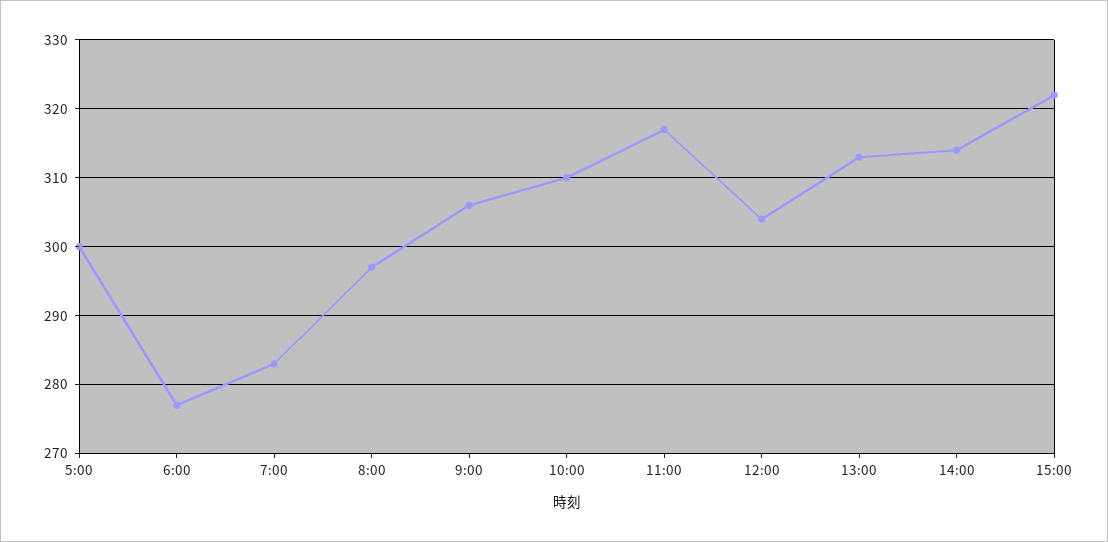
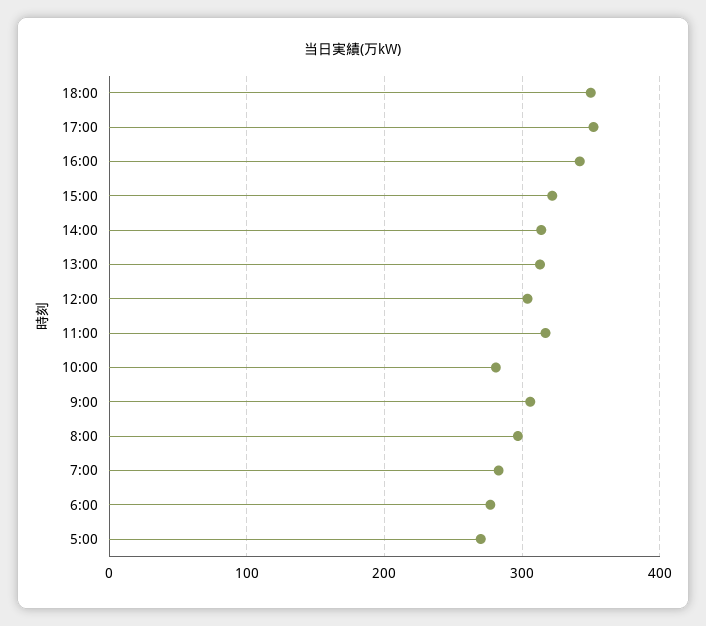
5:00: 300 -> 270
10:00: 310 -> 280
18:00: none -> 350
17:00: none -> 350
16:00: none -> 340

